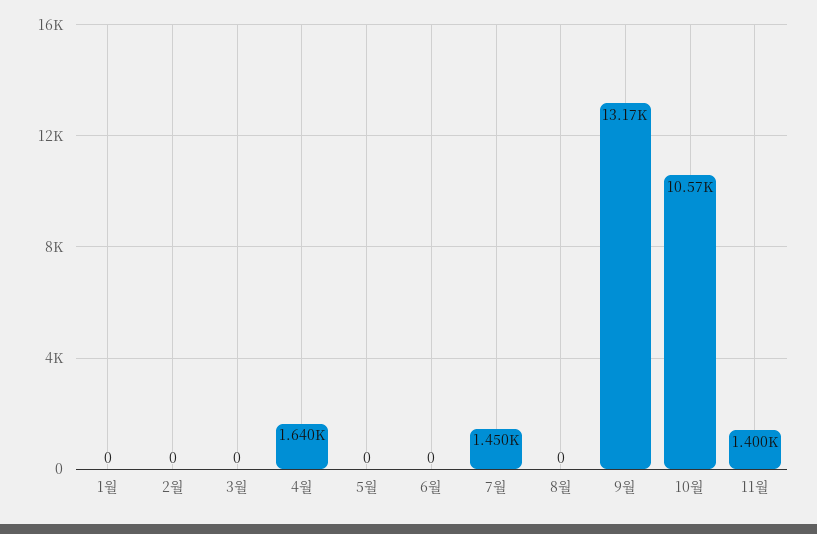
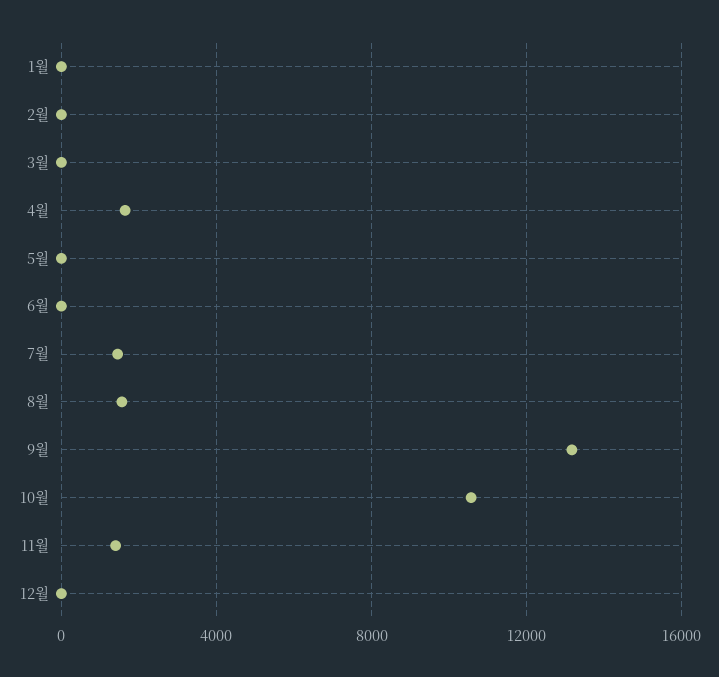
8월: 0 -> 1500
12월: none -> 0

